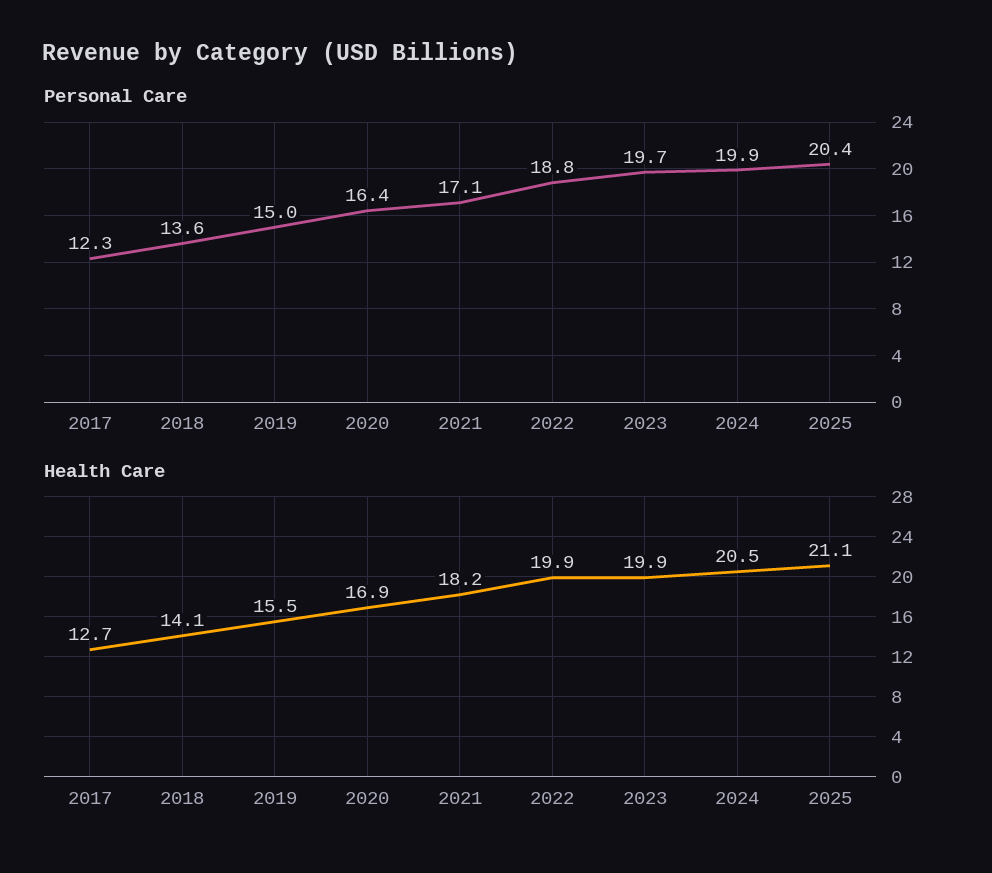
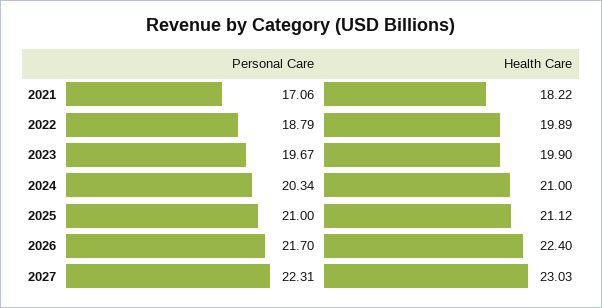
Personal Care, 2017: 12.3 -> none
Personal Care, 2018: 13.6 -> none
Personal Care, 2019: 15 -> none
Personal Care, 2020: 16.4 -> none
Personal Care, 2024: 19.9 -> 20.34
Personal Care, 2025: 20.4 -> 21
Health Care, 2017: 12.7 -> none
Health Care, 2018: 14.1 -> none
Health Care, 2019: 15.5 -> none
Health Care, 2020: 16.9 -> none
Health Care, 2024: 20.5 -> 21
Personal Care, 2026: none -> 21.7
Health Care, 2026: none -> 22.4
Personal Care, 2027: none -> 22.31
Health Care, 2027: none -> 23.03

